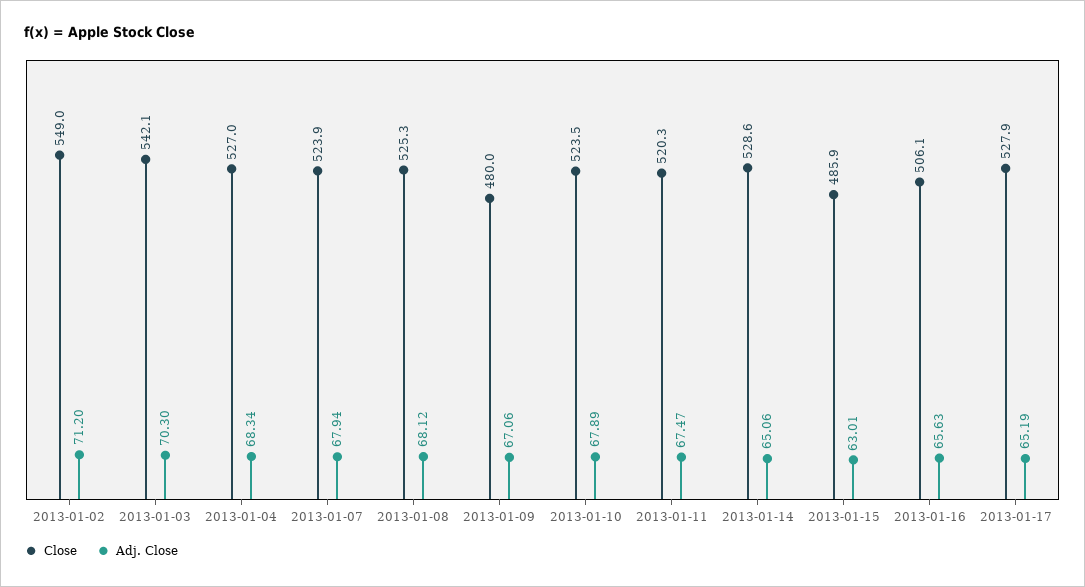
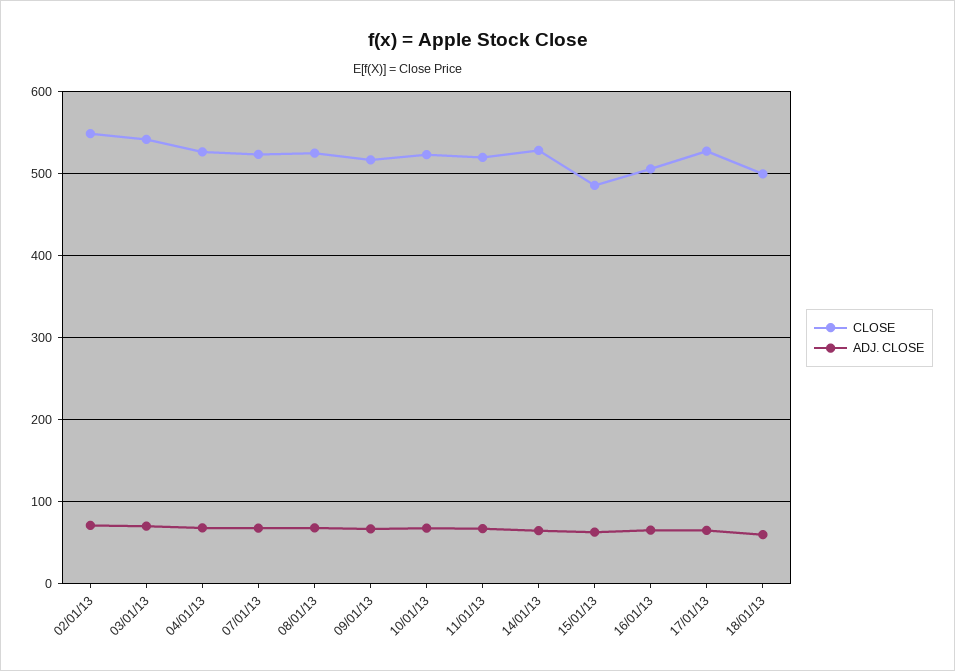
Close, 2013-01-09: 480 -> 520
Close, 18/01/13: none -> 500
Adj. Close, 18/01/13: none -> 60

